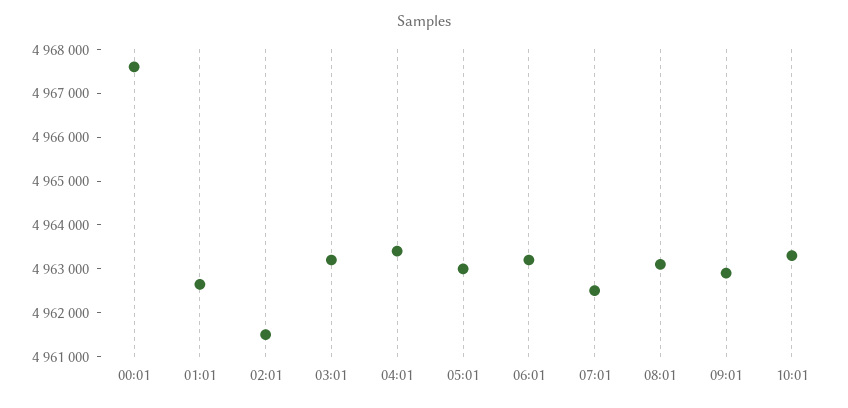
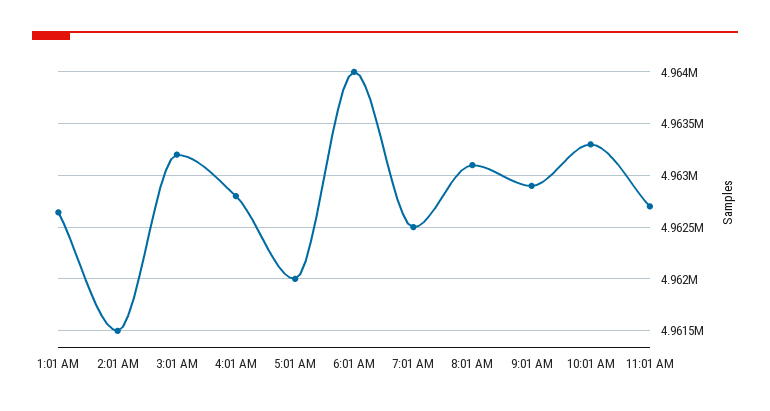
00:01: 4967600 -> none
04:01: 4963400 -> 4962800
05:01: 4963000 -> 4962000
06:01: 4963200 -> 4964000
11:01 AM: none -> 4962700

